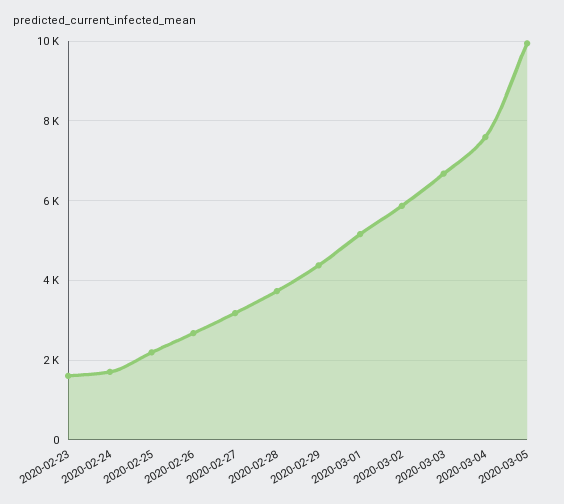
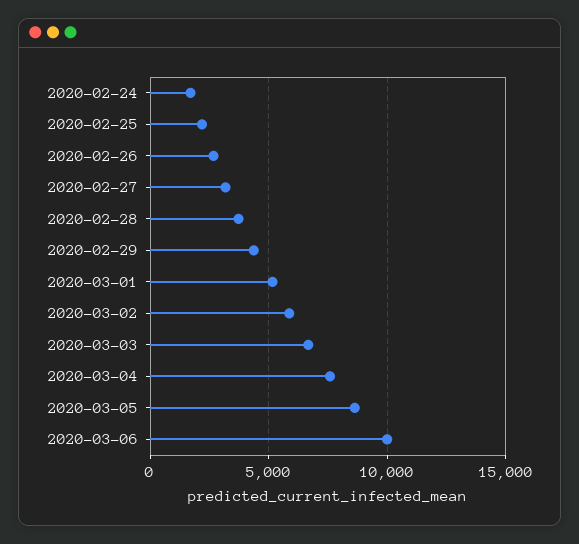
2020-02-23: 1600 -> none
2020-03-05: 10000 -> 8500
2020-03-06: none -> 10000

